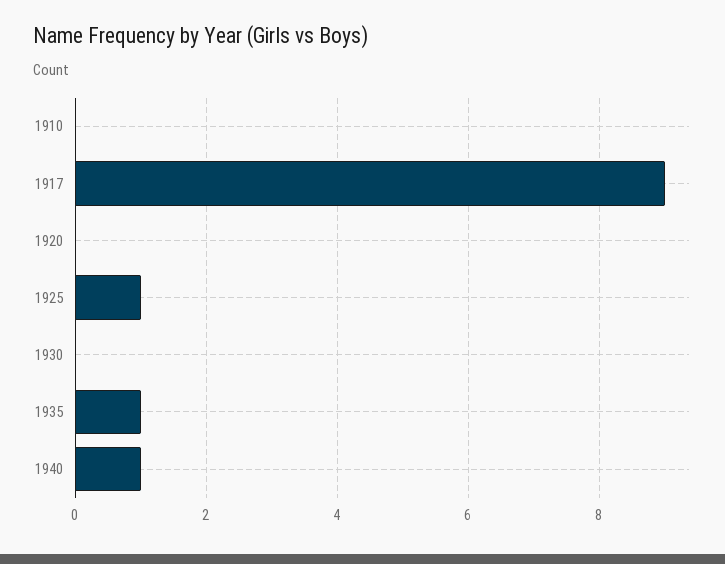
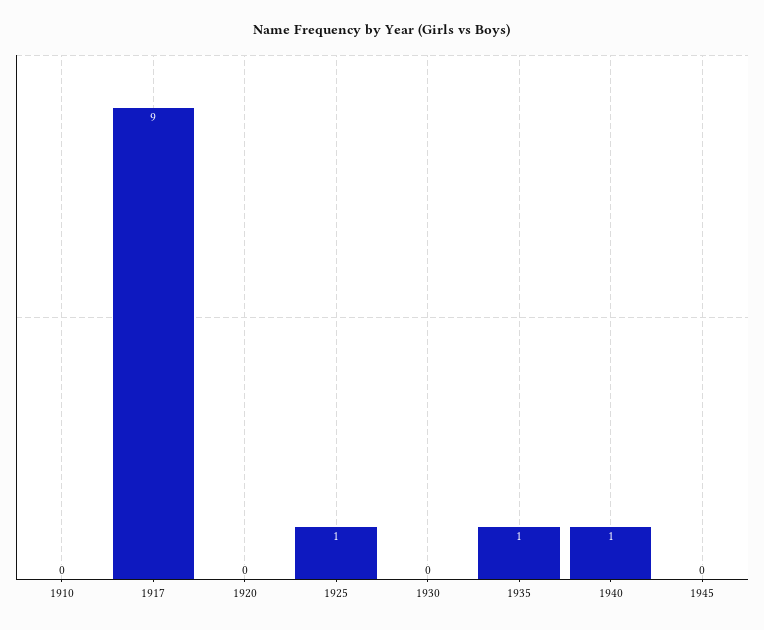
1945: none -> 0

